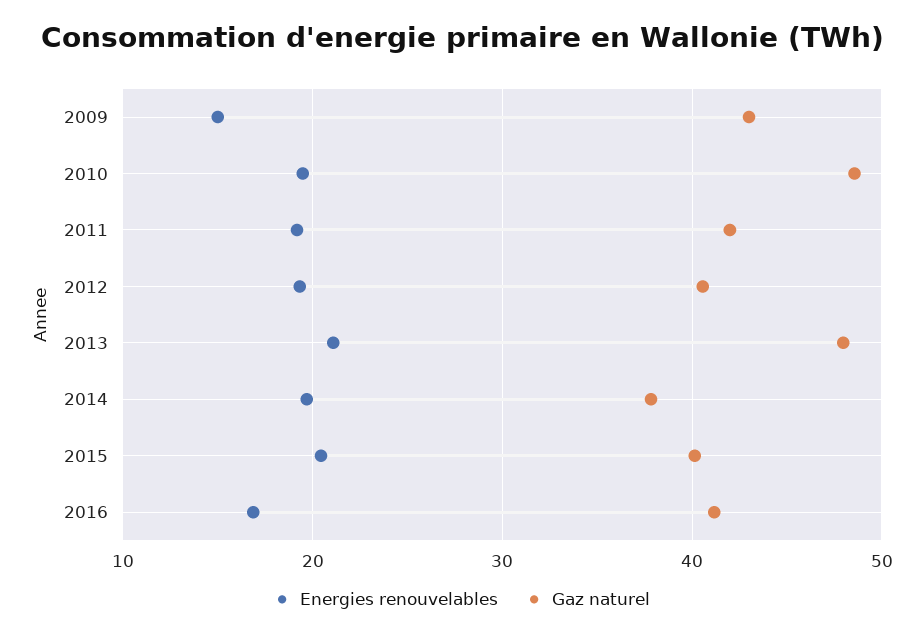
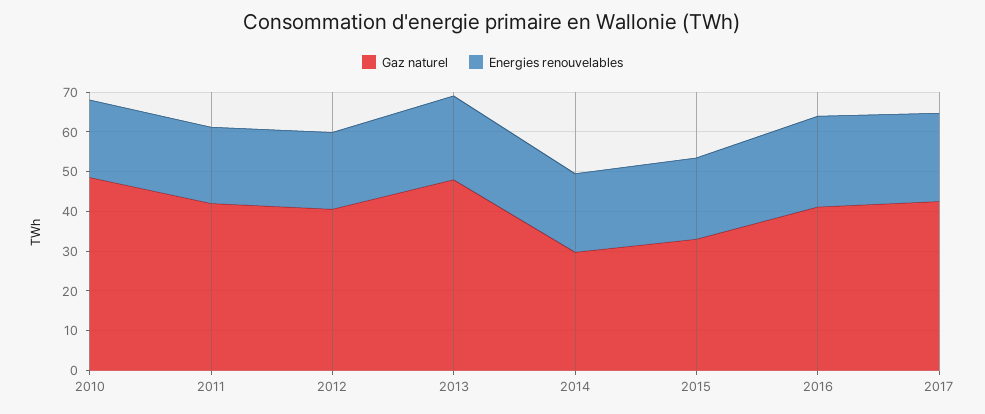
Energies renouvelables, 2009: 15 -> none
Gaz naturel, 2009: 43 -> none
Gaz naturel, 2014: 38 -> 30
Gaz naturel, 2015: 40 -> 32.5
Energies renouvelables, 2016: 17 -> 22.5
Gaz naturel, 2017: none -> 42.5
Energies renouvelables, 2017: none -> 22.5

